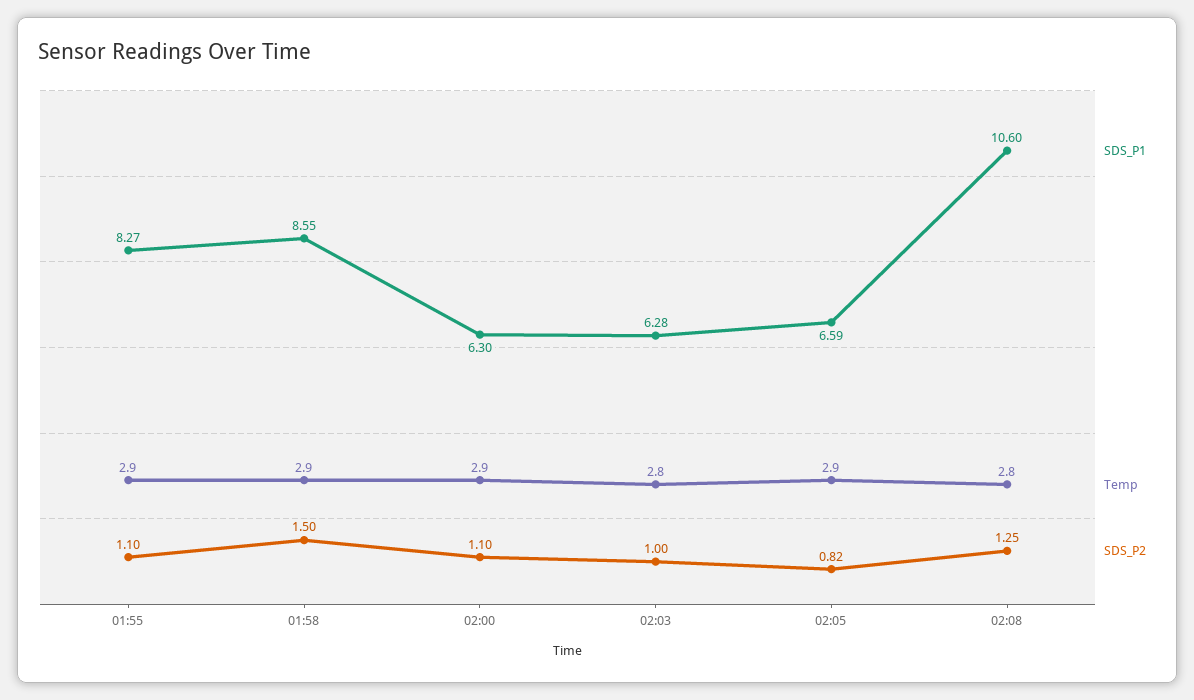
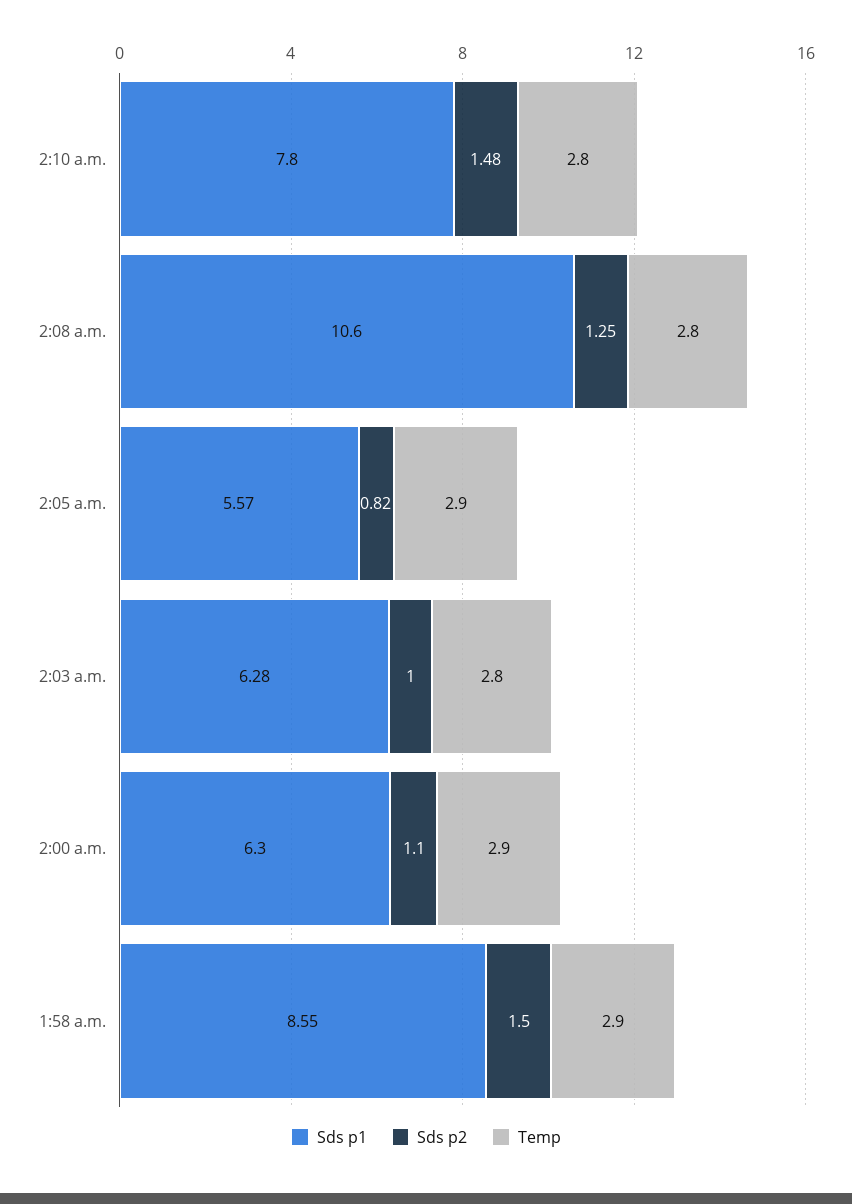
SDS_P1, 01:55: 8.27 -> none
Temp, 01:55: 2.9 -> none
SDS_P2, 01:55: 1.1 -> none
SDS_P1, 02:05: 6.59 -> 5.57
SDS_P1, 2:10 a.m.: none -> 7.8
SDS_P2, 2:10 a.m.: none -> 1.48
Temp, 2:10 a.m.: none -> 2.8

